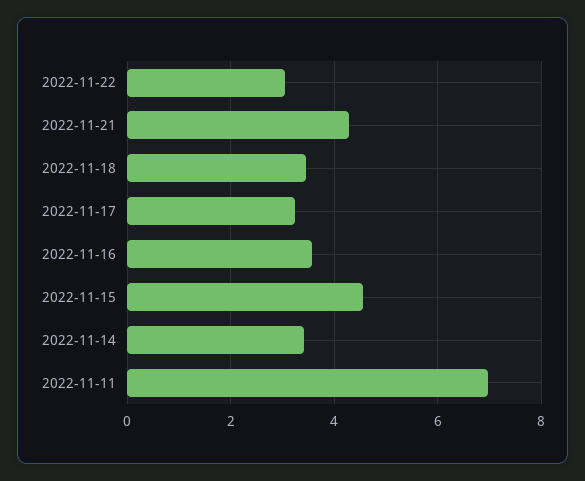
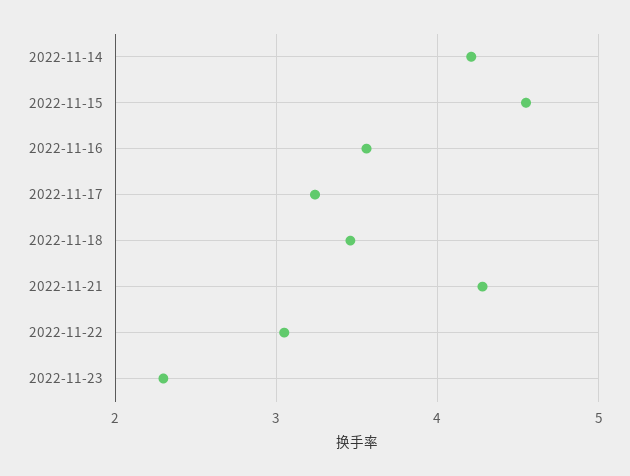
2022-11-14: 3.4 -> 4.2
2022-11-11: 7 -> none
2022-11-23: none -> 2.3

